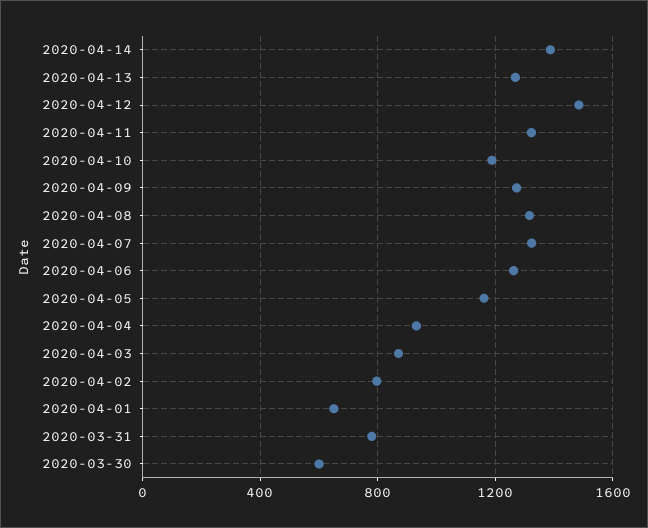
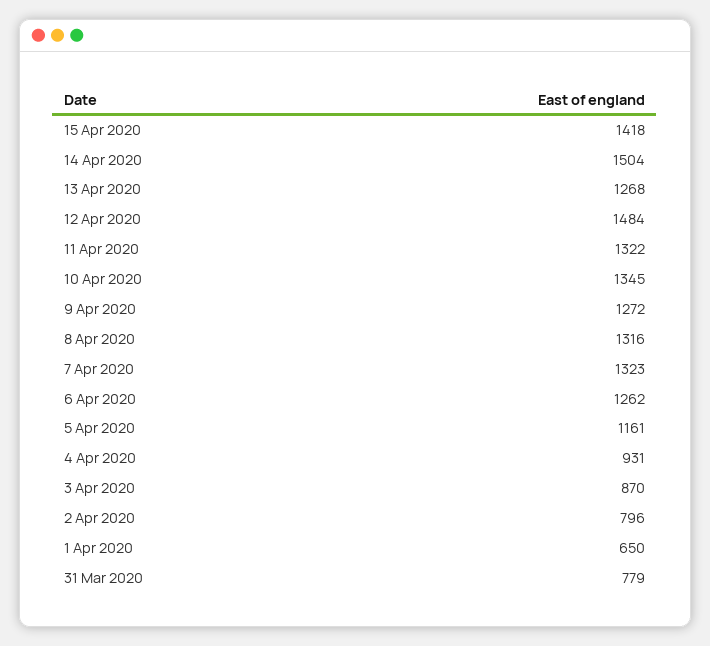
2020-04-14: 1400 -> 1504
2020-04-10: 1200 -> 1345
2020-03-30: 600 -> none
15 Apr 2020: none -> 1418

